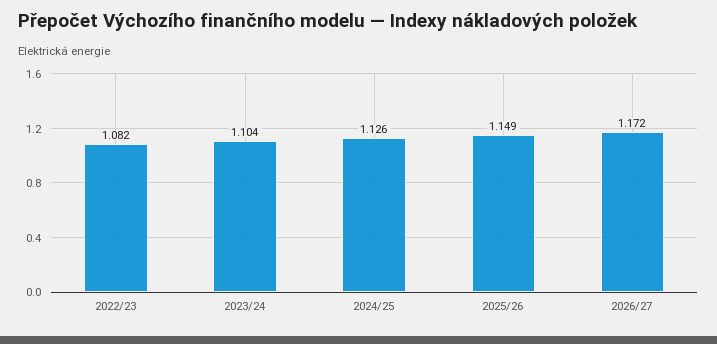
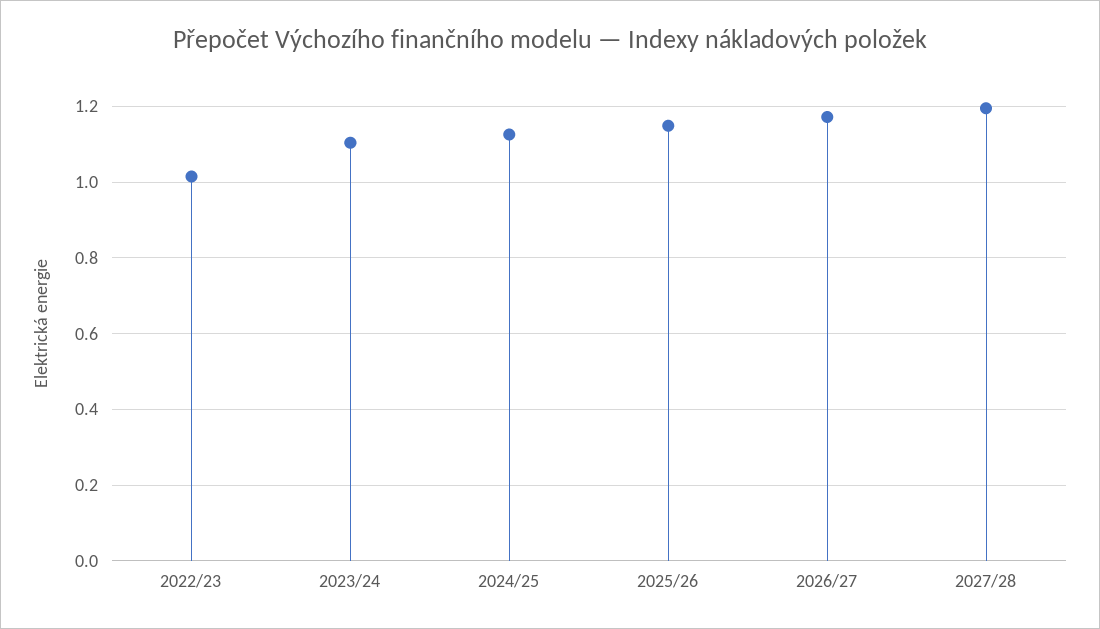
2022/23: 1.082 -> 1.02
2027/28: none -> 1.2

